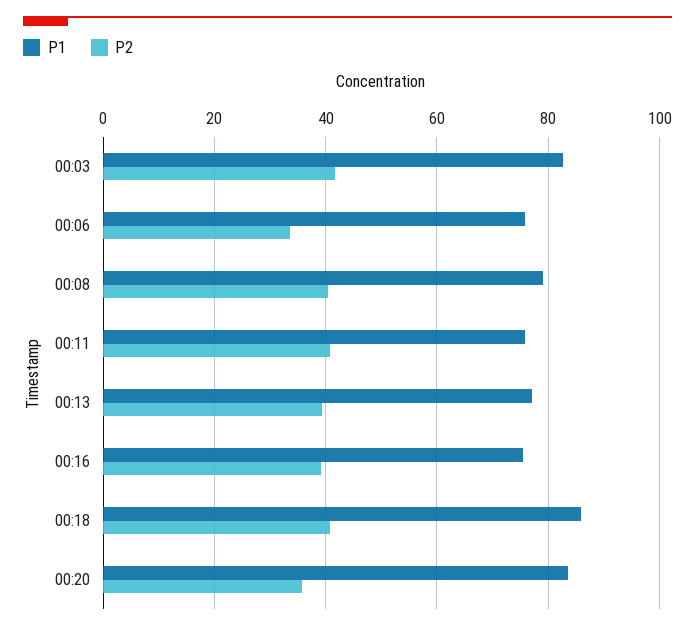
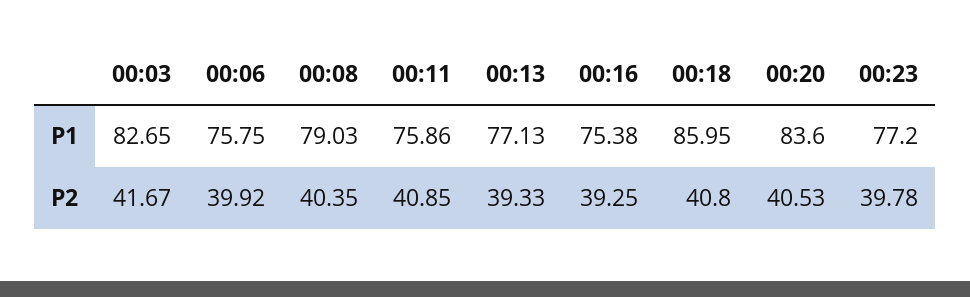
P2, 00:06: 34 -> 39.92
P2, 00:20: 36 -> 40.53
P1, 00:23: none -> 77.2
P2, 00:23: none -> 39.78

